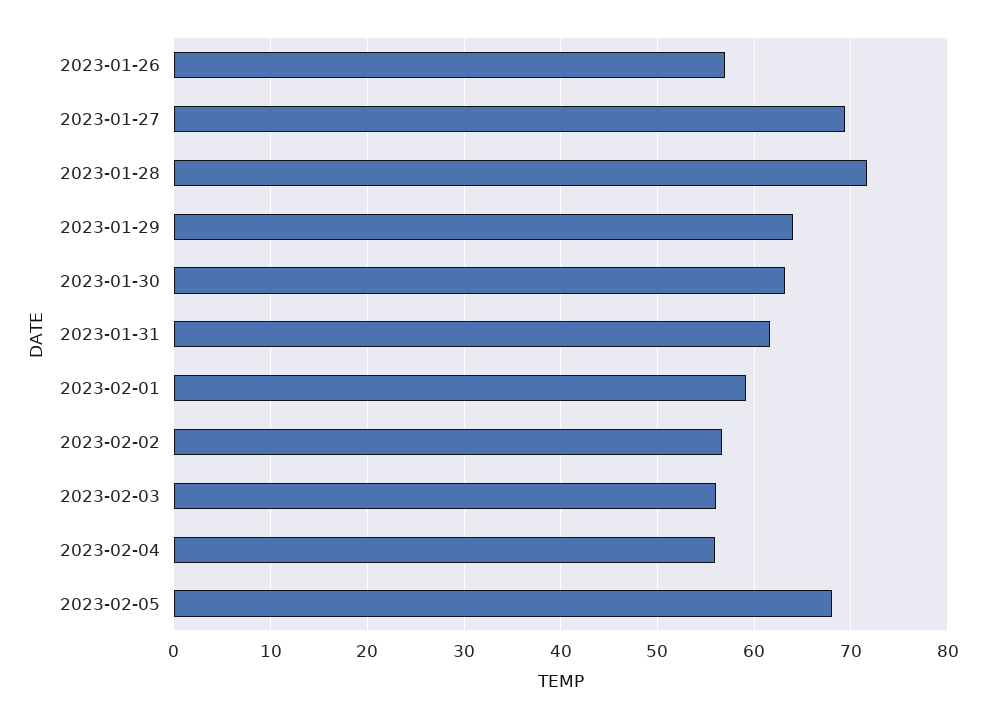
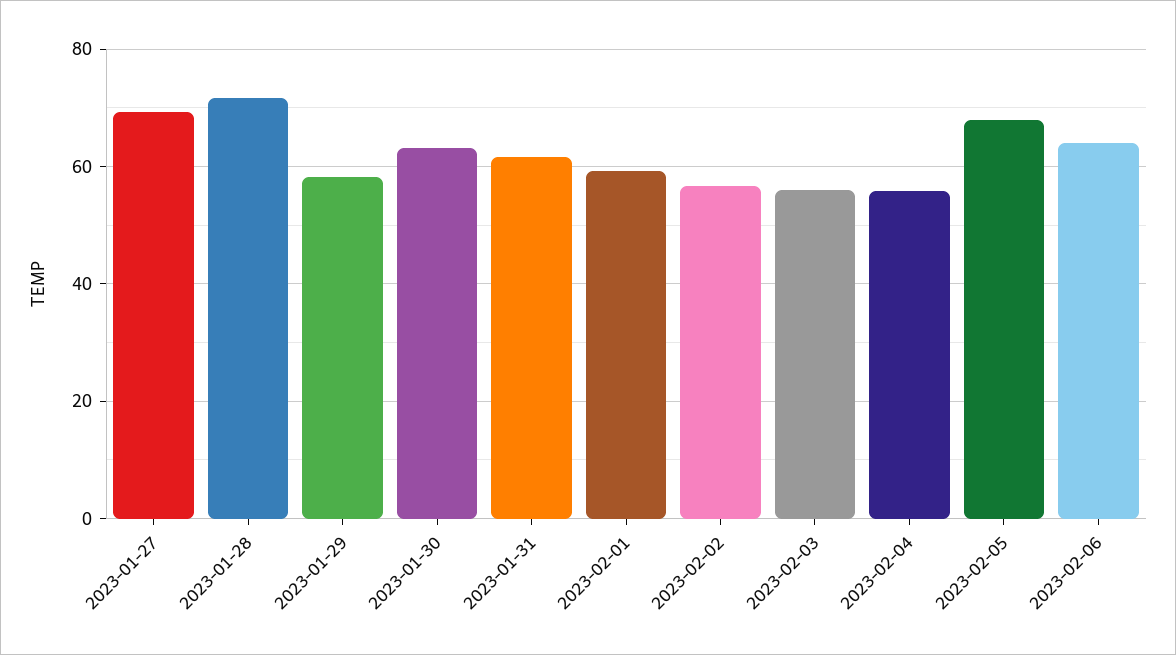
2023-01-26: 57 -> none
2023-01-29: 64 -> 58
2023-02-06: none -> 64

